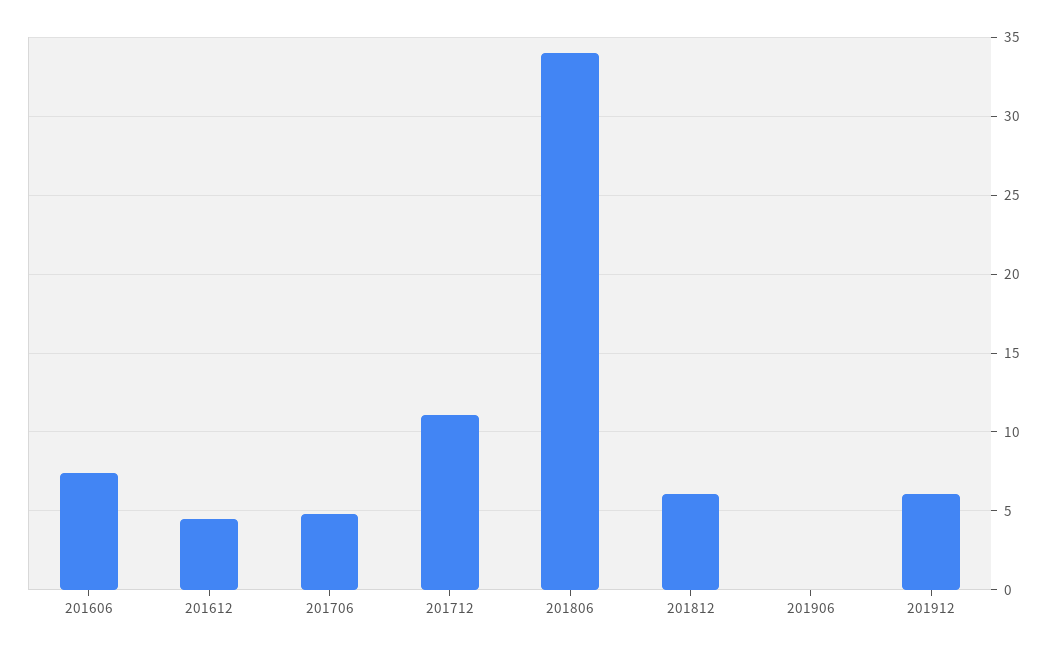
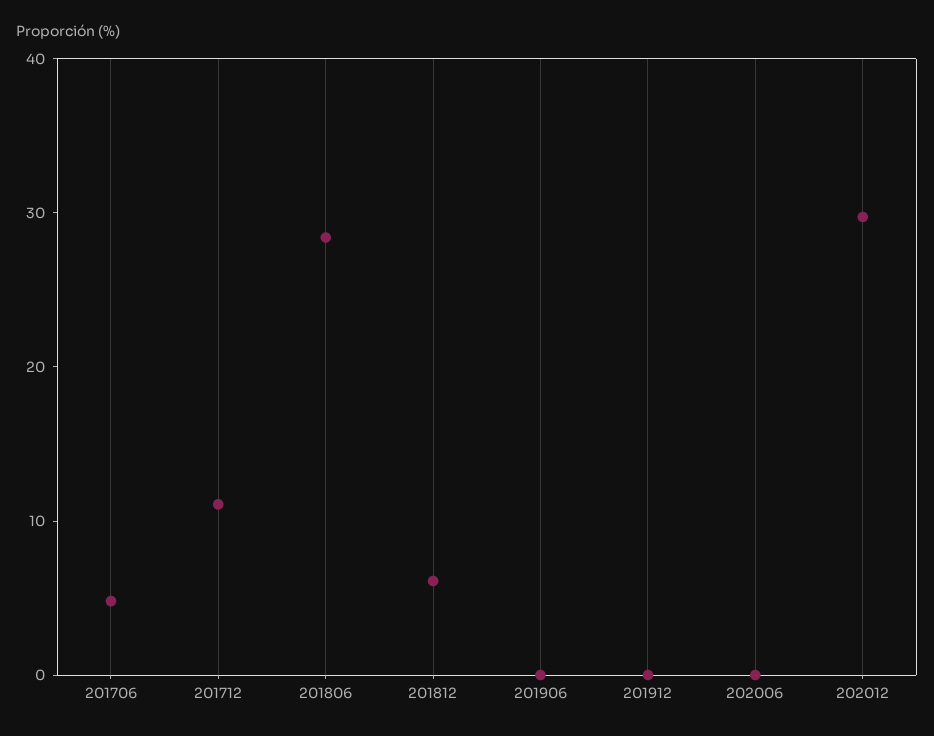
201606: 7.5 -> none
201612: 4.5 -> none
201806: 34 -> 28
201912: 6 -> 0
202006: none -> 0
202012: none -> 30

